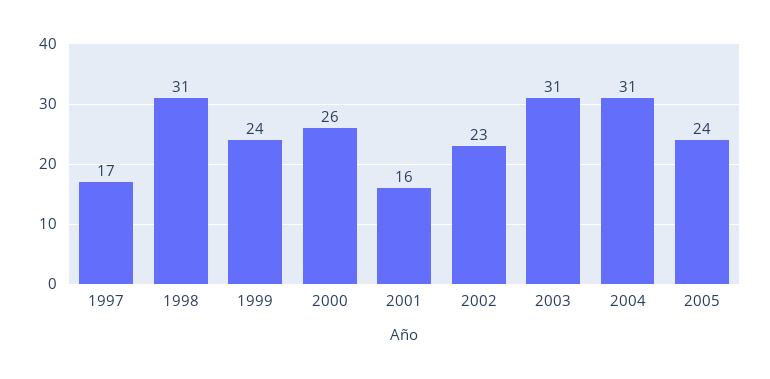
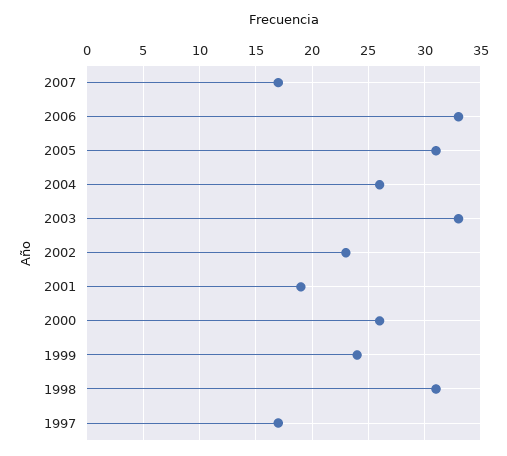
2001: 16 -> 19
2003: 31 -> 33
2004: 31 -> 26
2005: 24 -> 31
2007: none -> 17
2006: none -> 33

